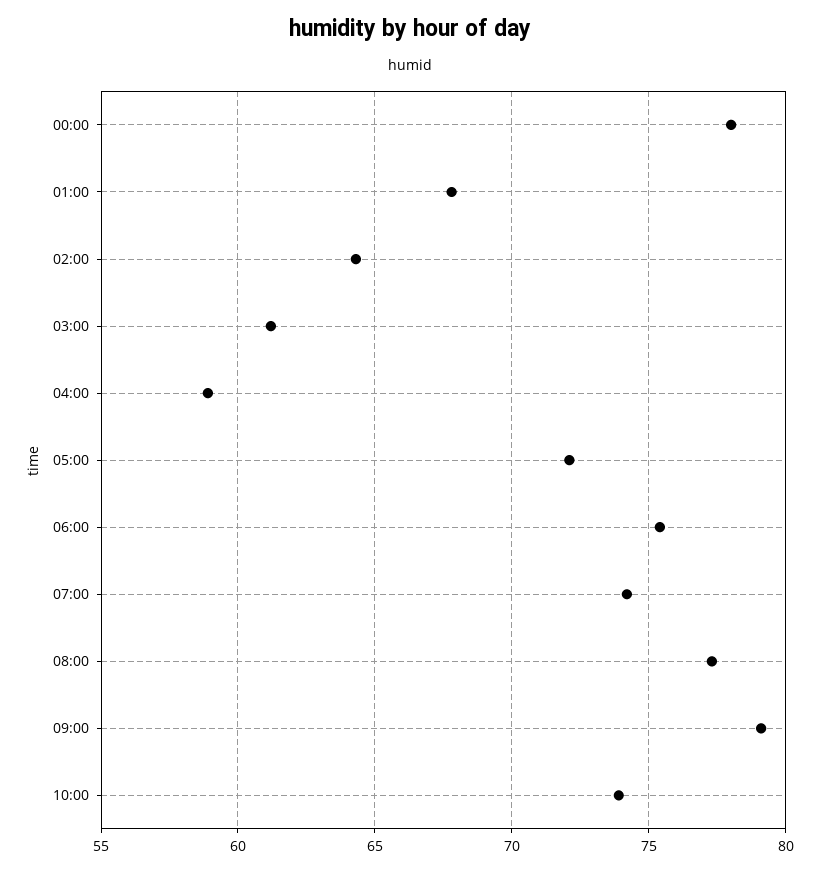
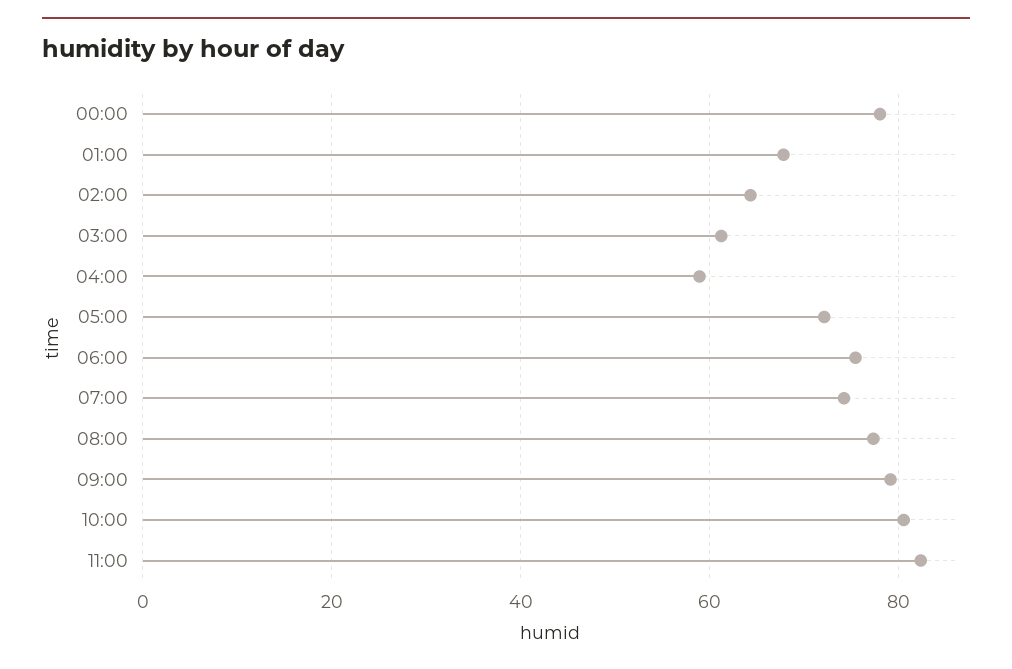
10:00: 74 -> 80
11:00: none -> 82

